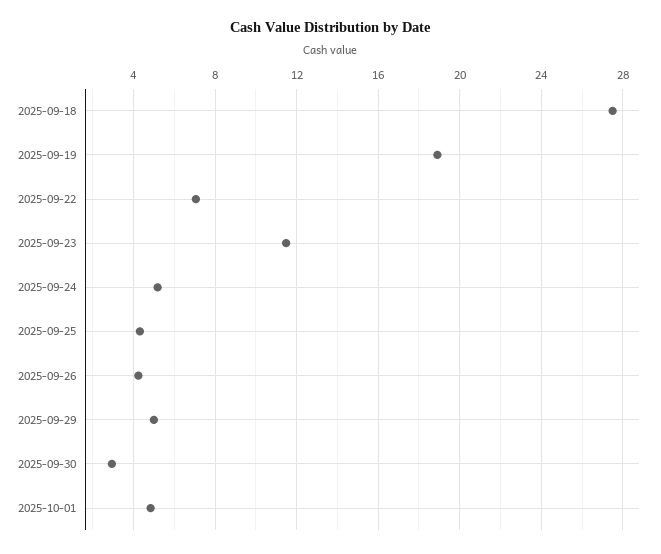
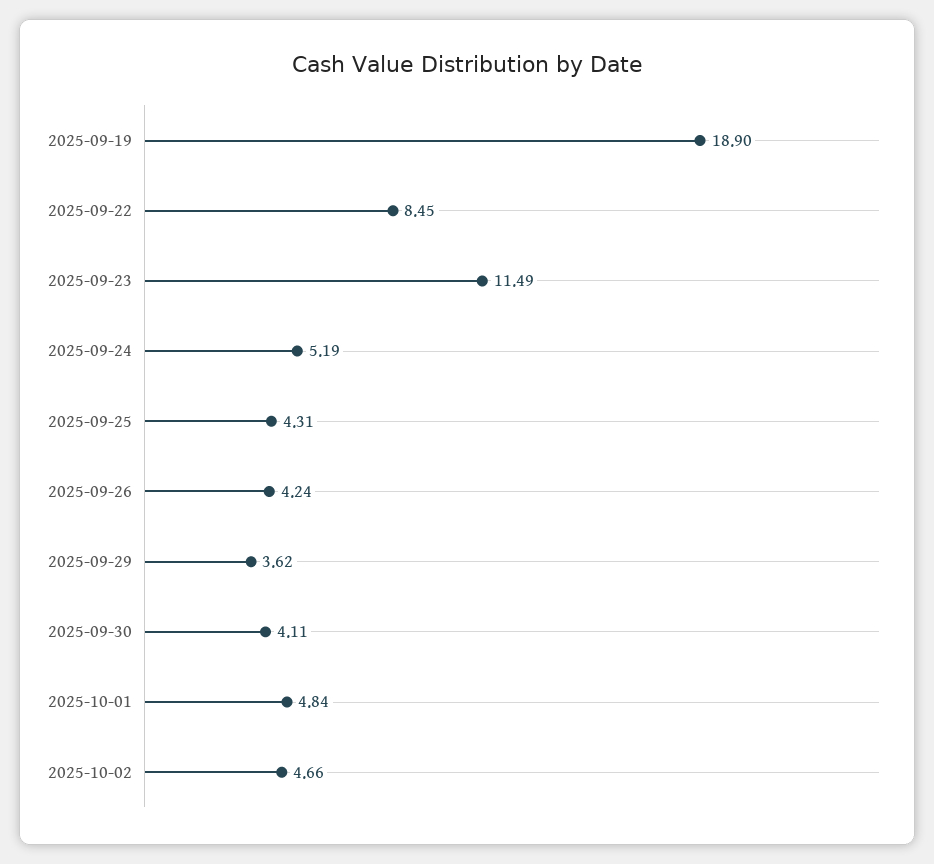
2025-09-18: 27.5 -> none
2025-09-22: 7 -> 8.45
2025-09-29: 5 -> 3.62
2025-09-30: 3 -> 4.11
2025-10-02: none -> 4.66

